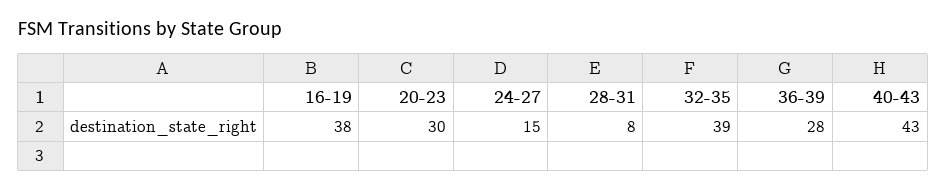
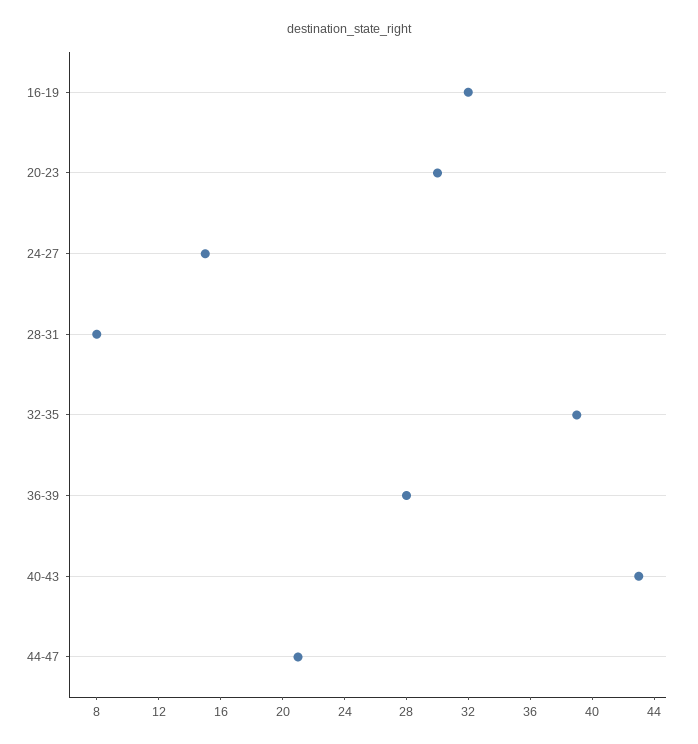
16-19: 38 -> 32
44-47: none -> 21

